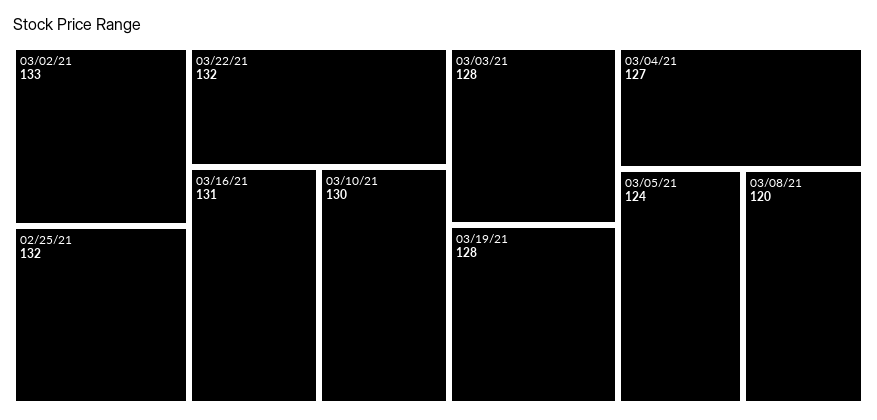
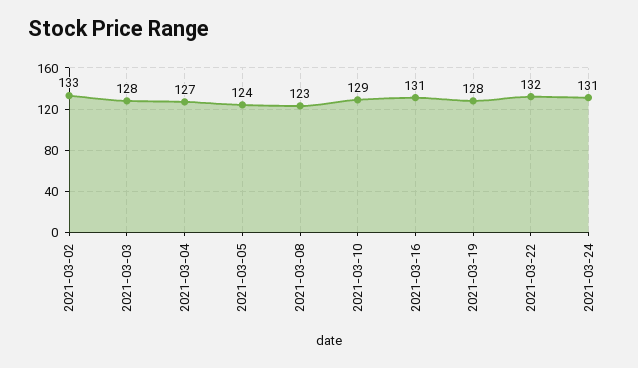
02/25/21: 132 -> none
03/10/21: 130 -> 129
03/08/21: 120 -> 123
2021-03-24: none -> 131

